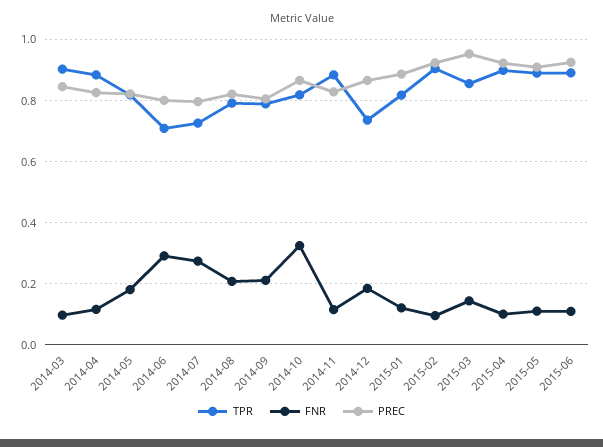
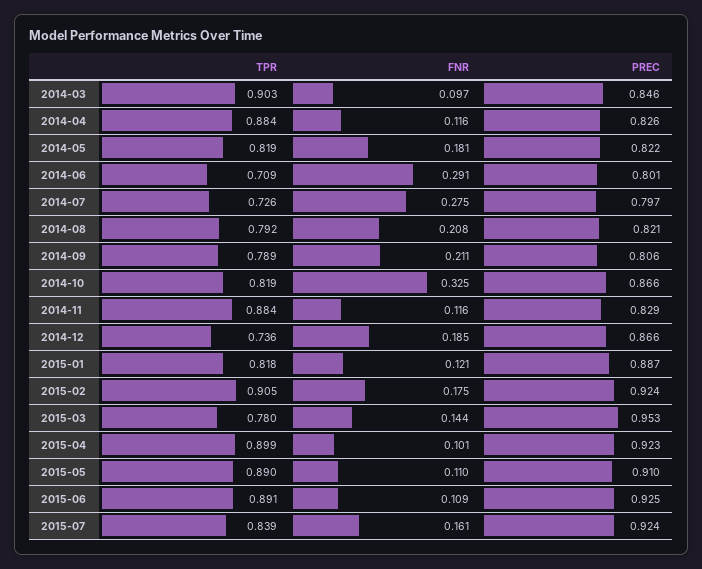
FNR, 2015-02: 0.1 -> 0.175
TPR, 2015-03: 0.86 -> 0.78
TPR, 2015-07: none -> 0.839
FNR, 2015-07: none -> 0.161
PREC, 2015-07: none -> 0.924

